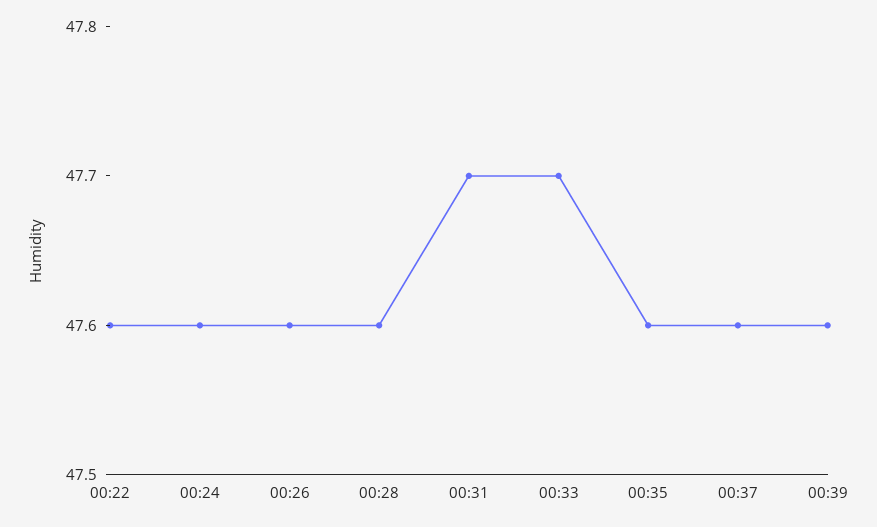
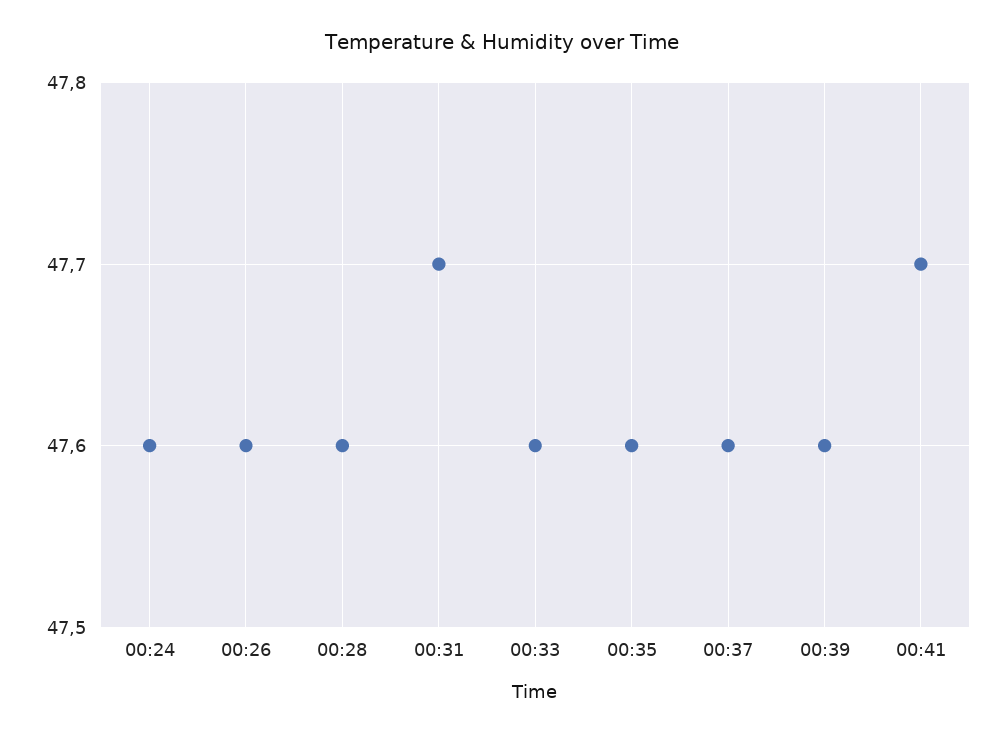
00:22: 47.6 -> none
00:33: 47.7 -> 47.6
00:41: none -> 47.7

